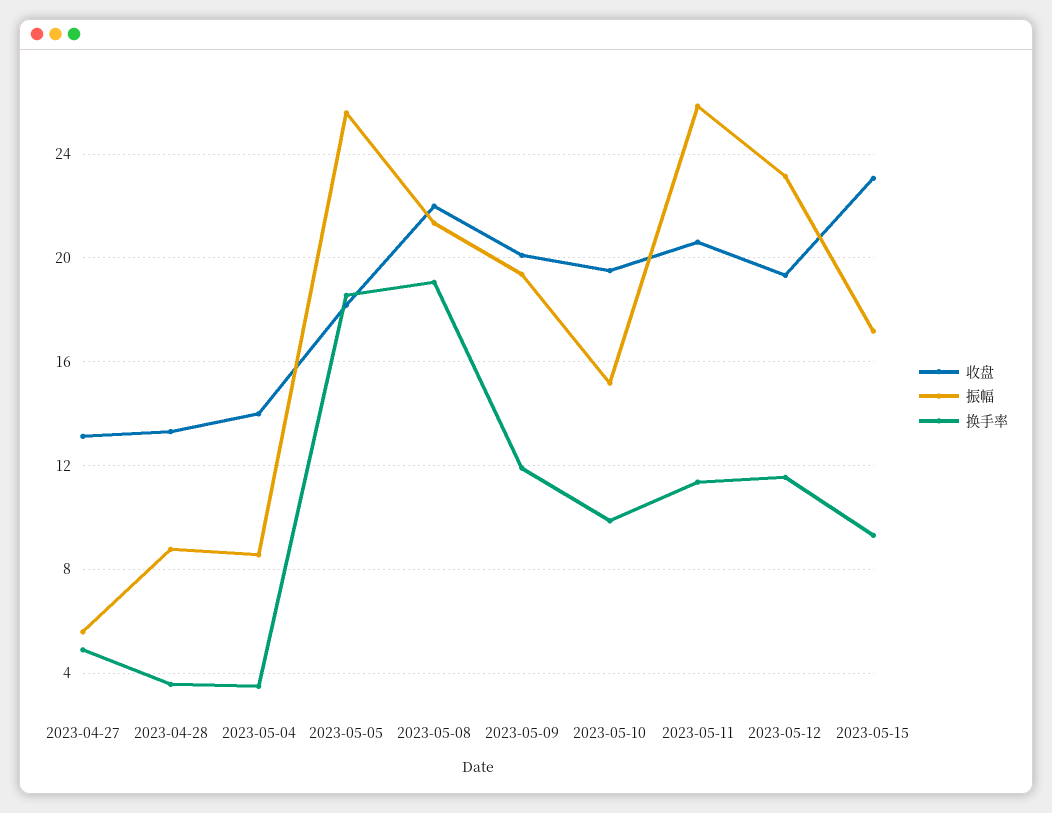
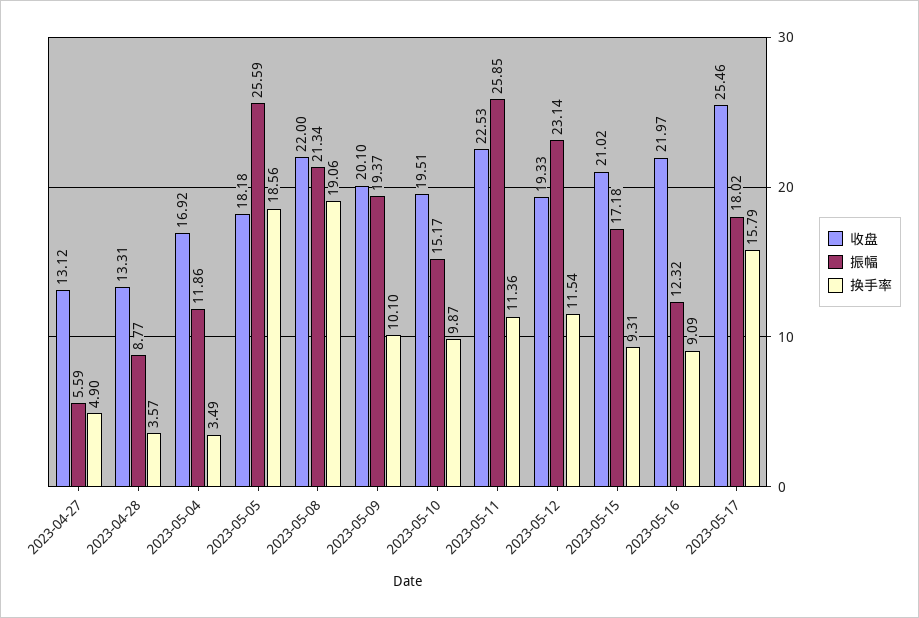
收盘, 2023-05-04: 14 -> 16.92
振幅, 2023-05-04: 8.5 -> 11.86
换手率, 2023-05-09: 12 -> 10.1
收盘, 2023-05-11: 20.5 -> 22.53
收盘, 2023-05-15: 23 -> 21.02
收盘, 2023-05-16: none -> 21.97
振幅, 2023-05-16: none -> 12.32
换手率, 2023-05-16: none -> 9.09
收盘, 2023-05-17: none -> 25.46
振幅, 2023-05-17: none -> 18.02
换手率, 2023-05-17: none -> 15.79

